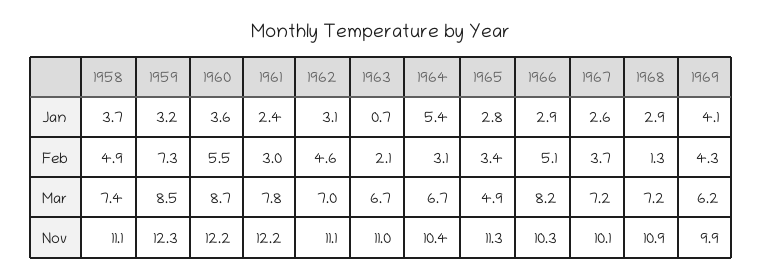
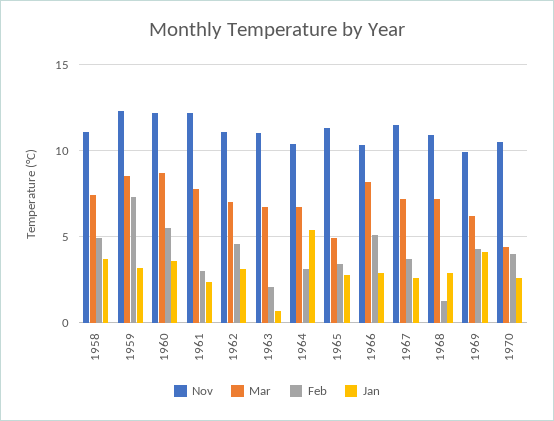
Nov, 1967: 10.1 -> 11.5
Nov, 1970: none -> 10.5
Mar, 1970: none -> 4.5
Feb, 1970: none -> 4
Jan, 1970: none -> 2.5

